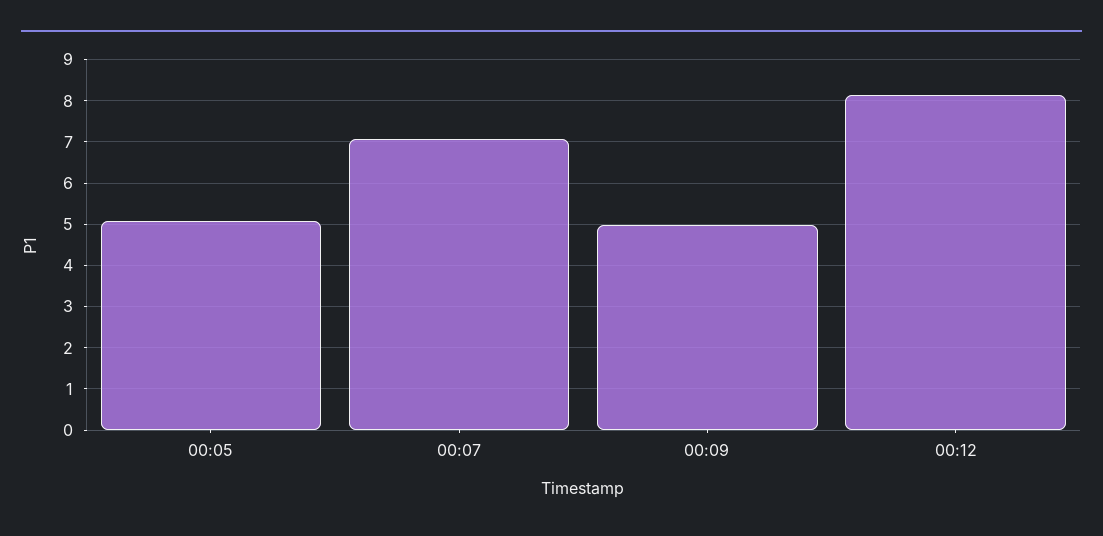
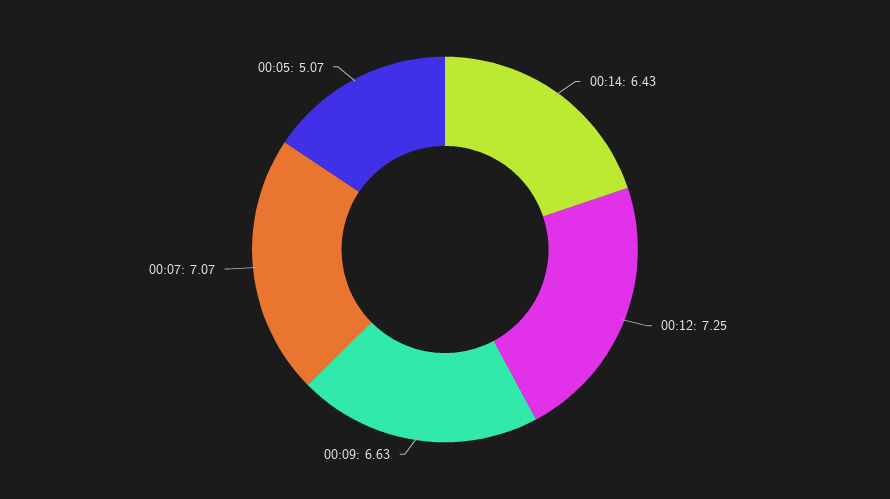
00:09: 5 -> 6.63
00:12: 8.2 -> 7.25
00:14: none -> 6.43

